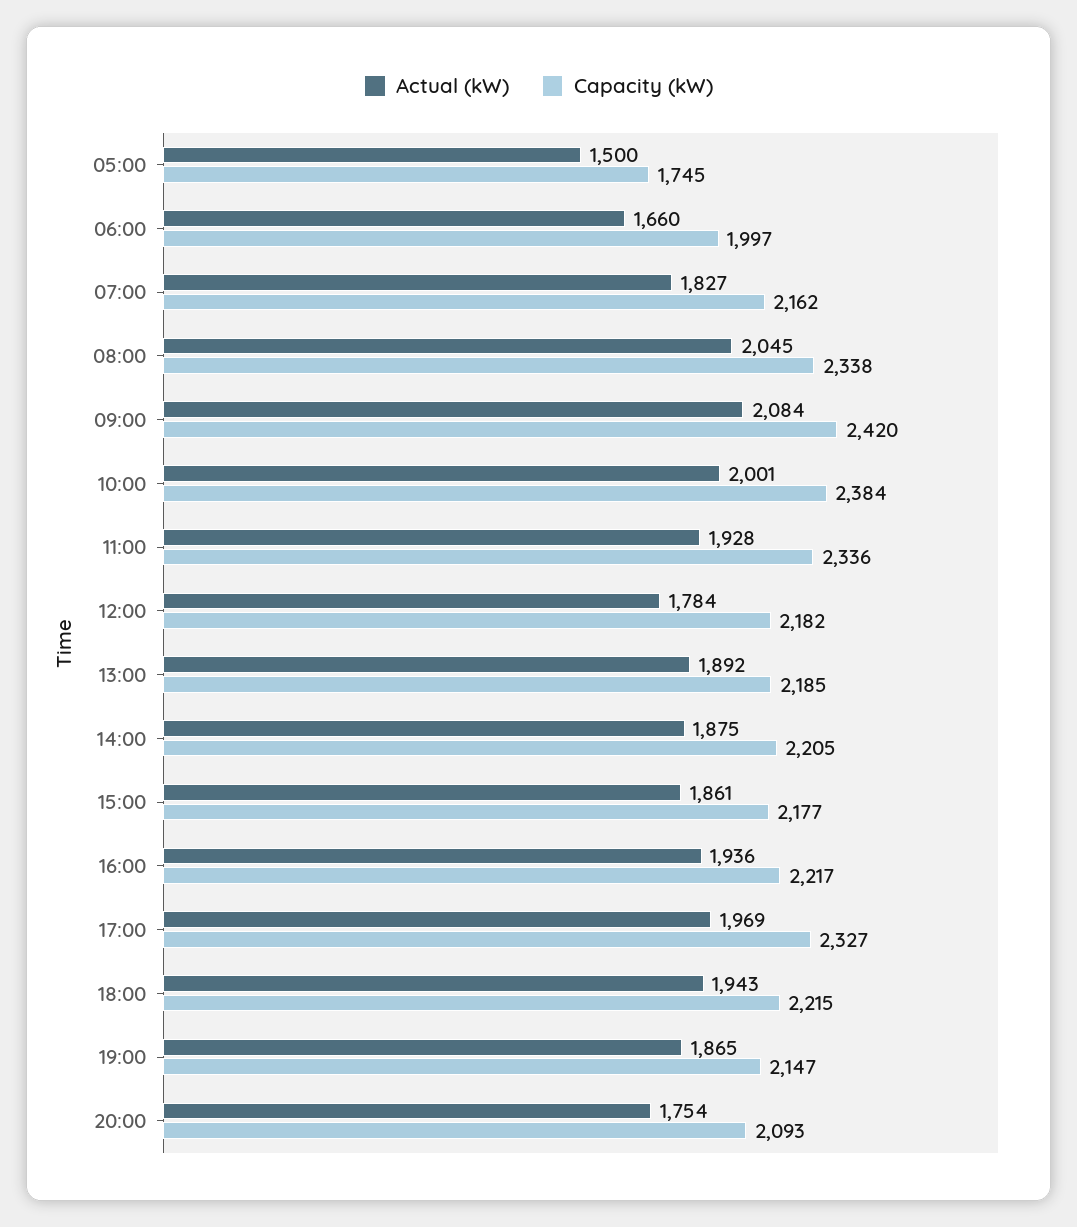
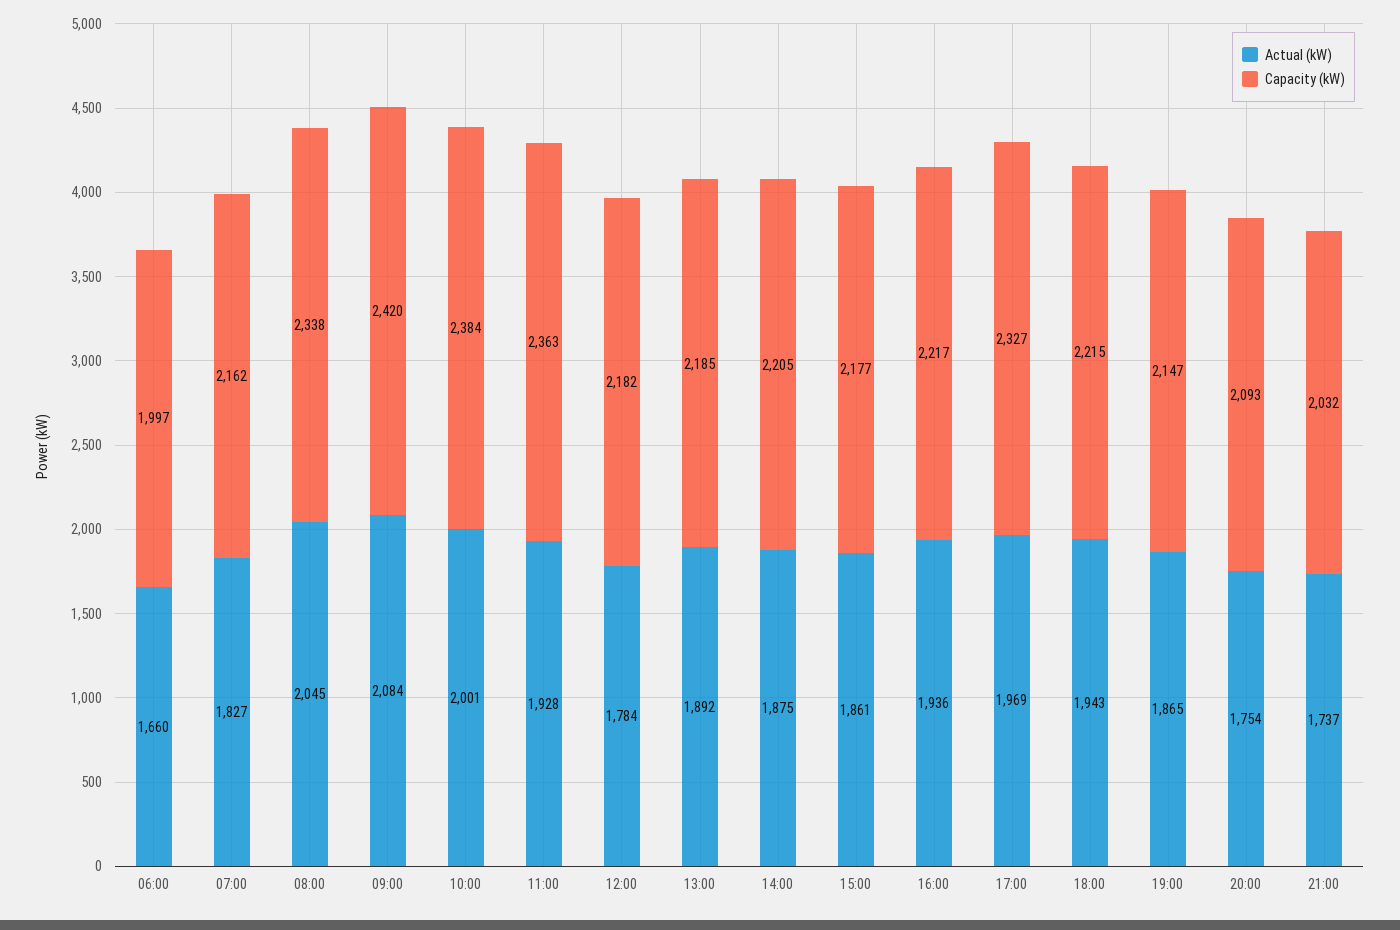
Actual (kW), 05:00: 1500 -> none
Capacity (kW), 05:00: 1745 -> none
Capacity (kW), 11:00: 2336 -> 2363
Actual (kW), 21:00: none -> 1737
Capacity (kW), 21:00: none -> 2032

